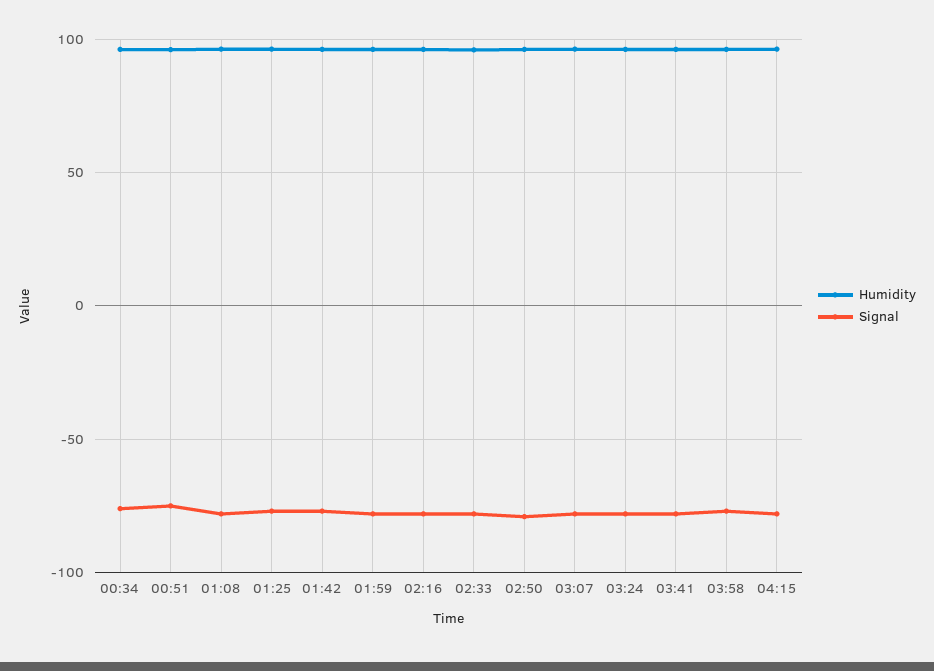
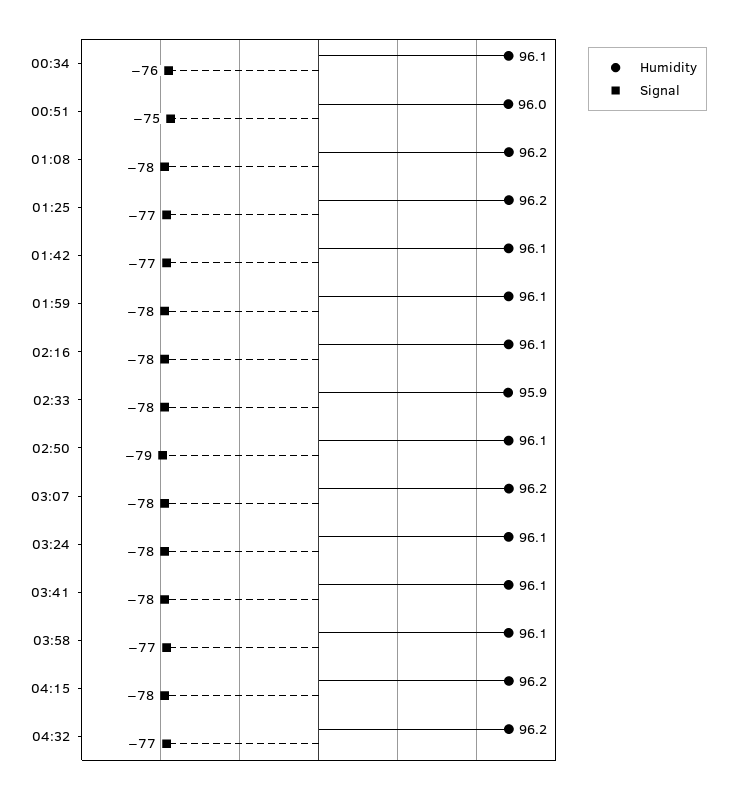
Humidity, 04:32: none -> 96.2
Signal, 04:32: none -> -77

